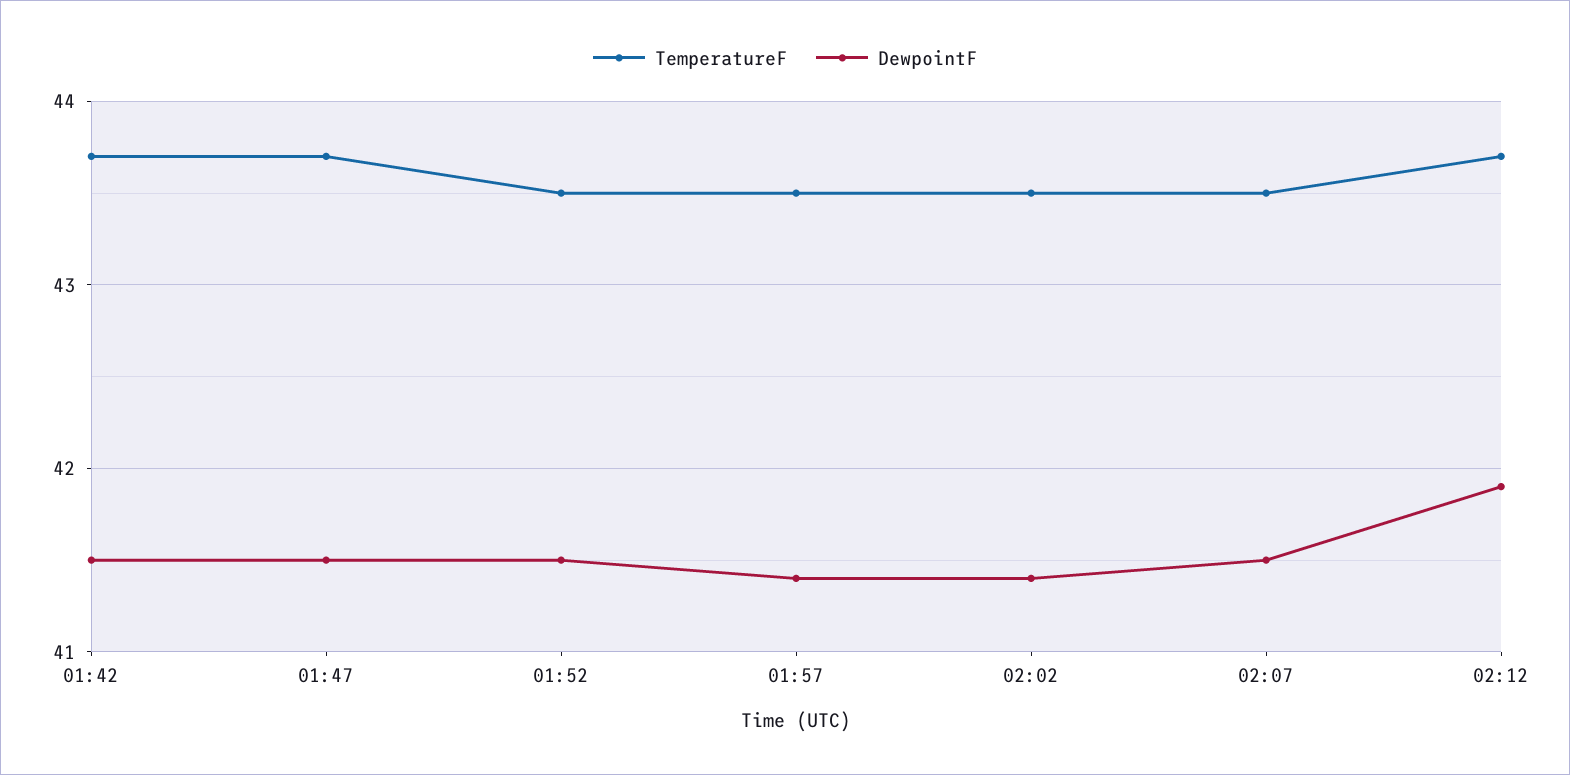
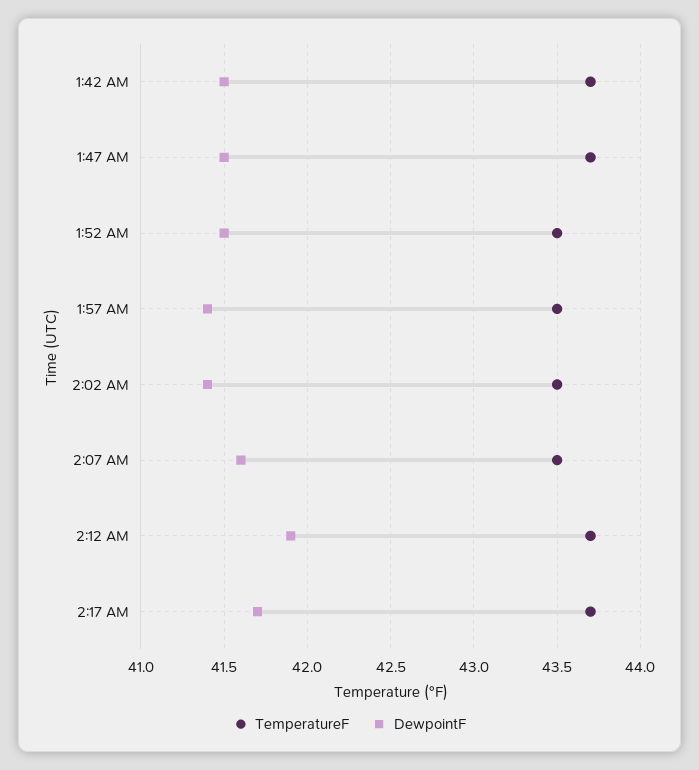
DewpointF, 02:07: 41.5 -> 41.6
TemperatureF, 2:17 AM: none -> 43.7
DewpointF, 2:17 AM: none -> 41.7

